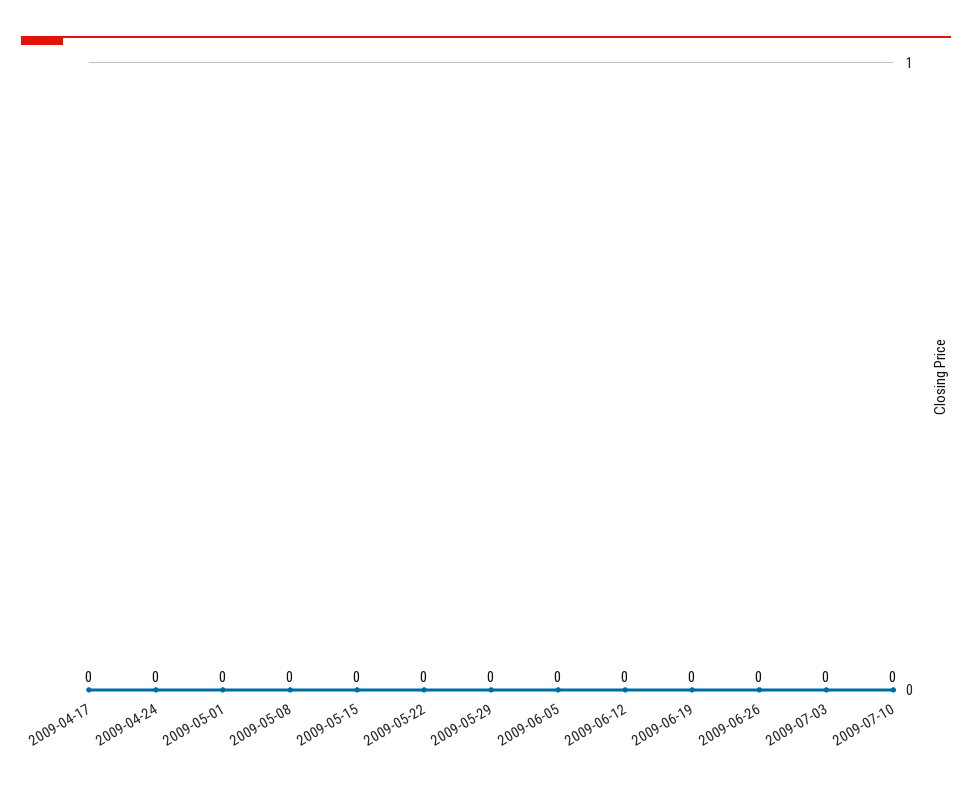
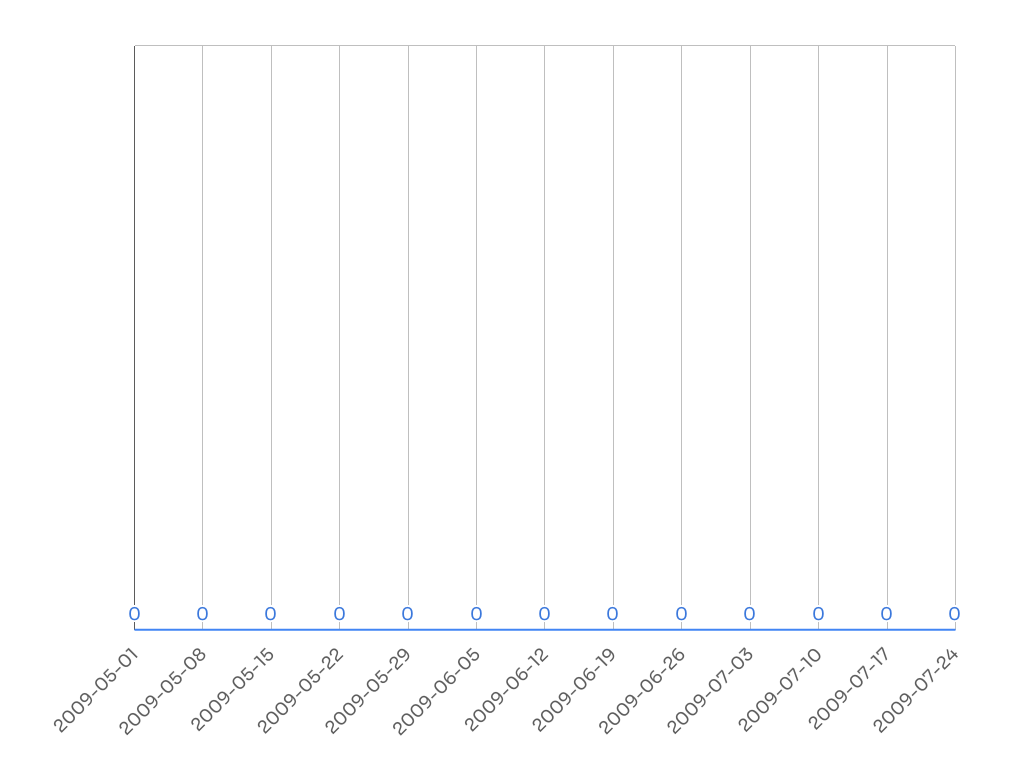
2009-04-17: 0 -> none
2009-04-24: 0 -> none
2009-07-17: none -> 0
2009-07-24: none -> 0

